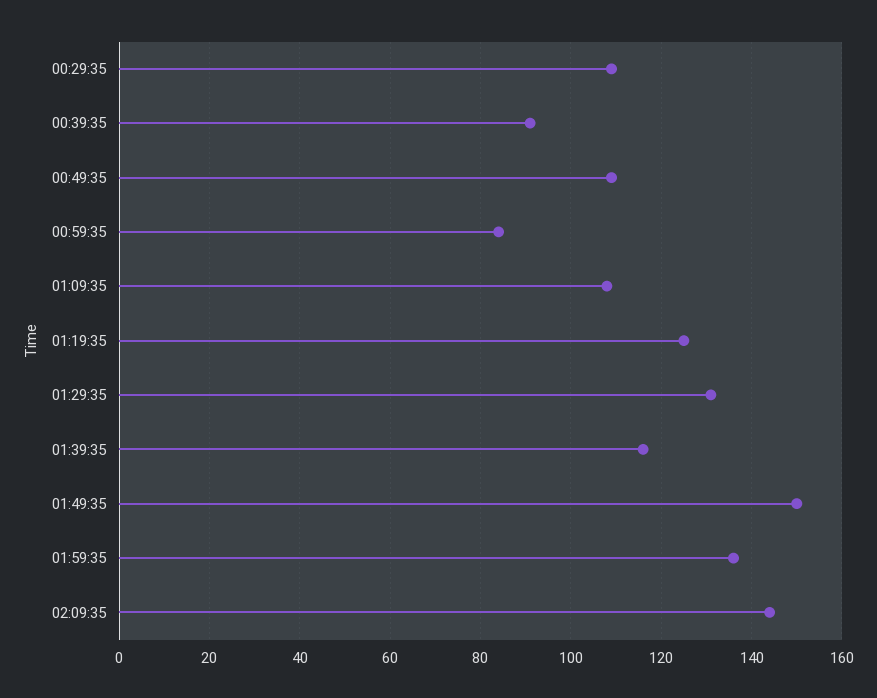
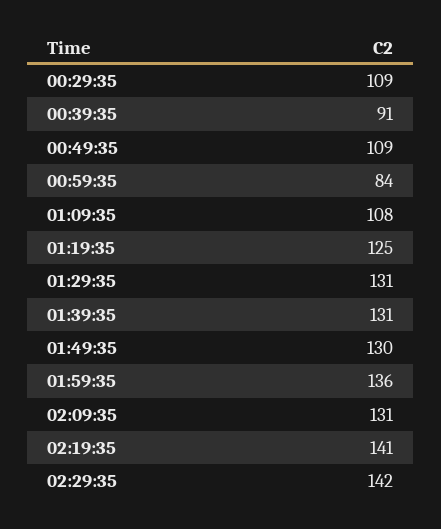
01:39:35: 115 -> 131
01:49:35: 150 -> 130
02:09:35: 145 -> 131
02:19:35: none -> 141
02:29:35: none -> 142

